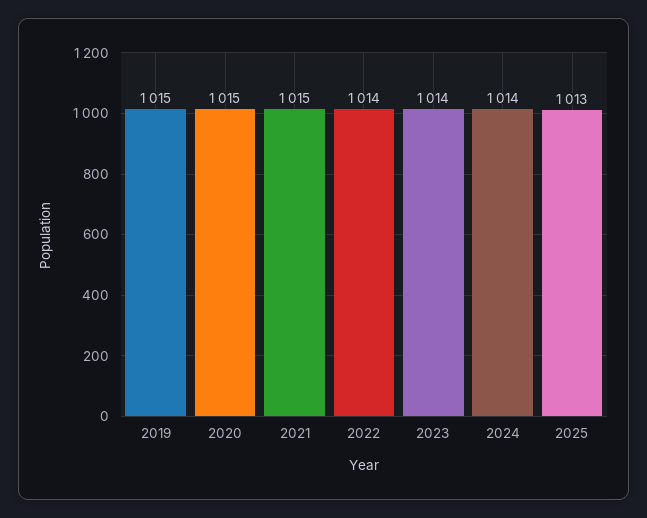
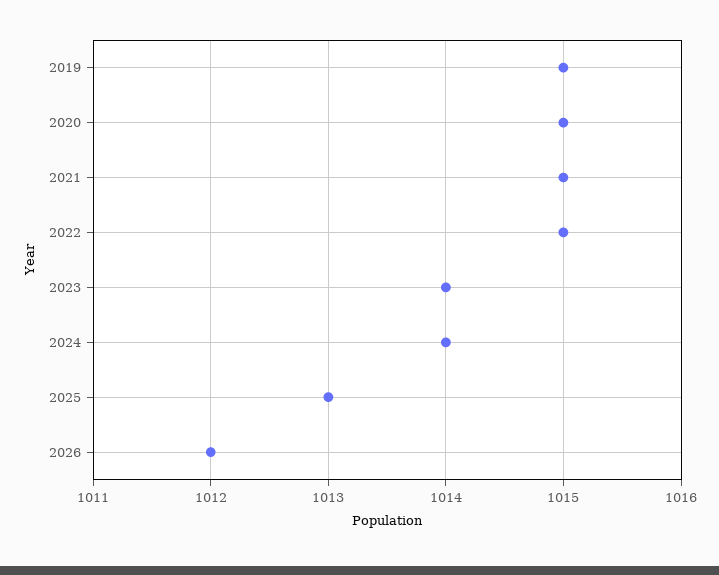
2022: 1014 -> 1015
2026: none -> 1012

